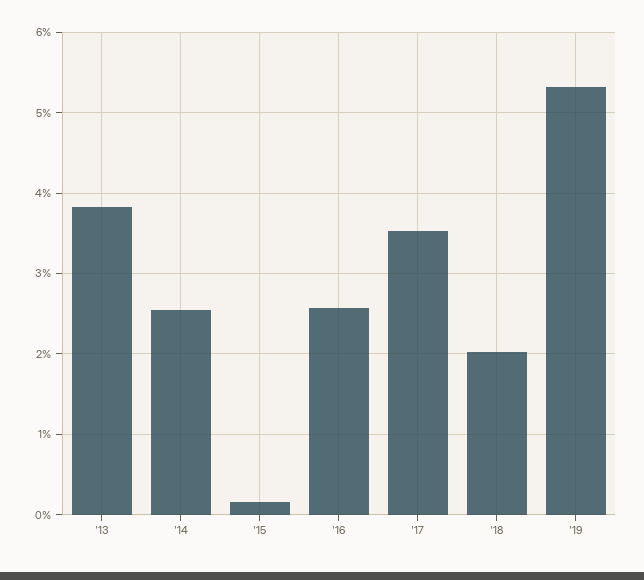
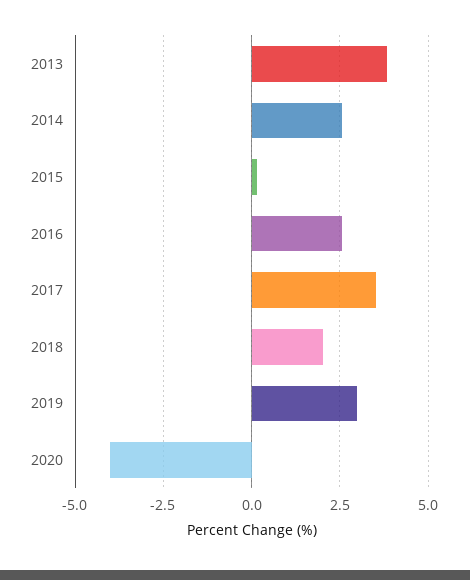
'19: 5.3 -> 3
2020: none -> -4

